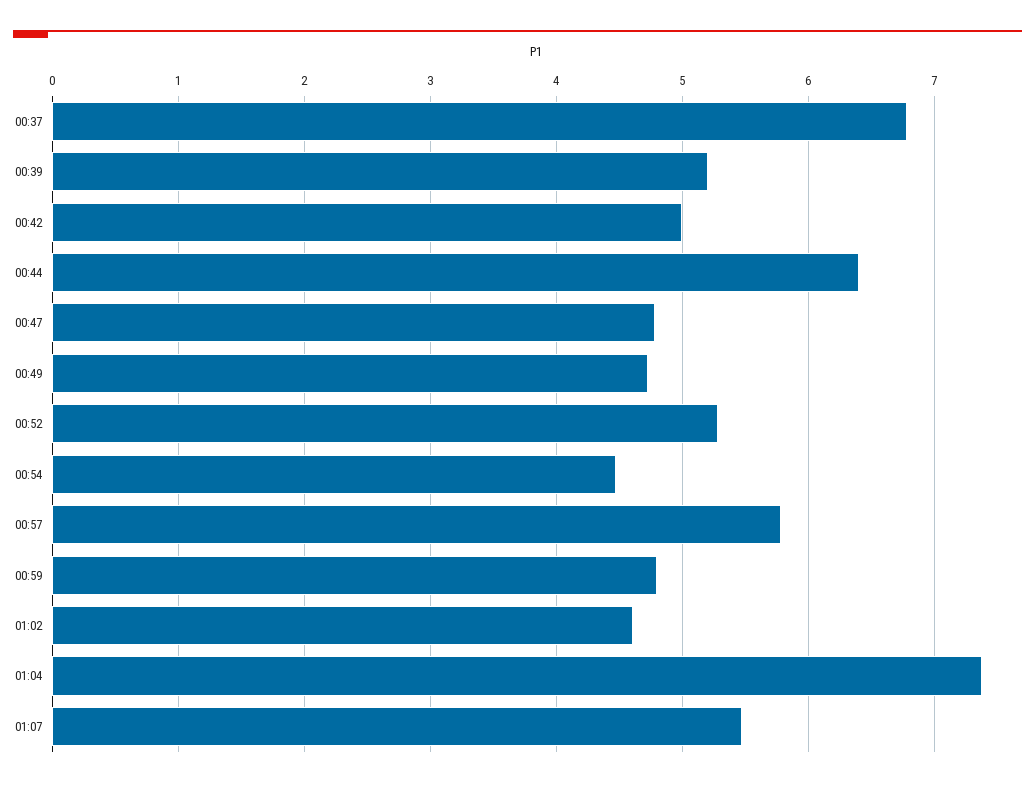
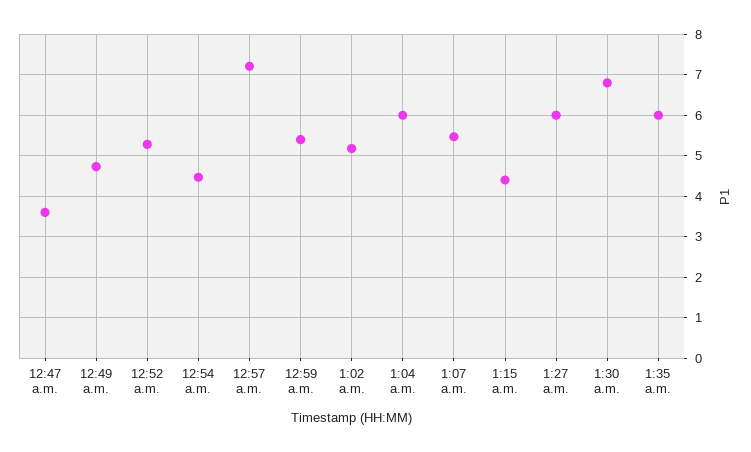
00:37: 6.8 -> none
00:39: 5.2 -> none
00:42: 5 -> none
00:44: 6.4 -> none
00:47: 4.8 -> 3.6
00:57: 5.8 -> 7.2
00:59: 4.8 -> 5.4
01:02: 4.6 -> 5.2
01:04: 7.4 -> 6
1:15 a.m.: none -> 4.4
1:27 a.m.: none -> 6
1:30 a.m.: none -> 6.8
1:35 a.m.: none -> 6

